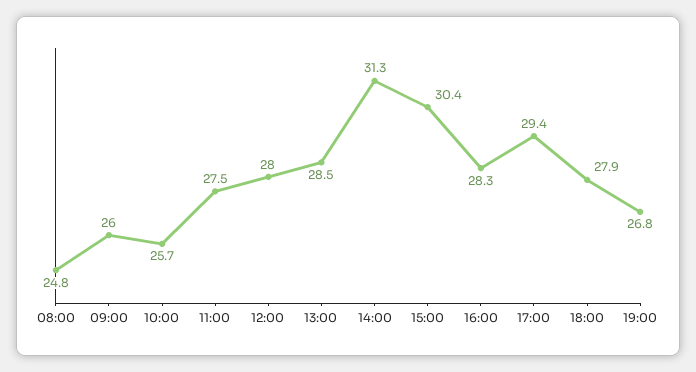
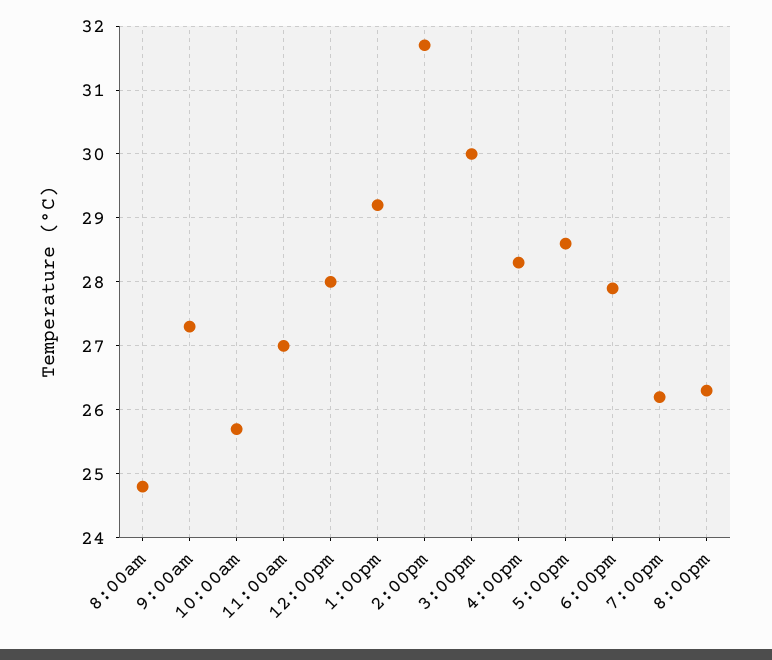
09:00: 26 -> 27.3
11:00: 27.5 -> 27
13:00: 28.5 -> 29.2
14:00: 31.3 -> 31.7
15:00: 30.4 -> 30
17:00: 29.4 -> 28.6
19:00: 26.8 -> 26.2
8:00pm: none -> 26.3

